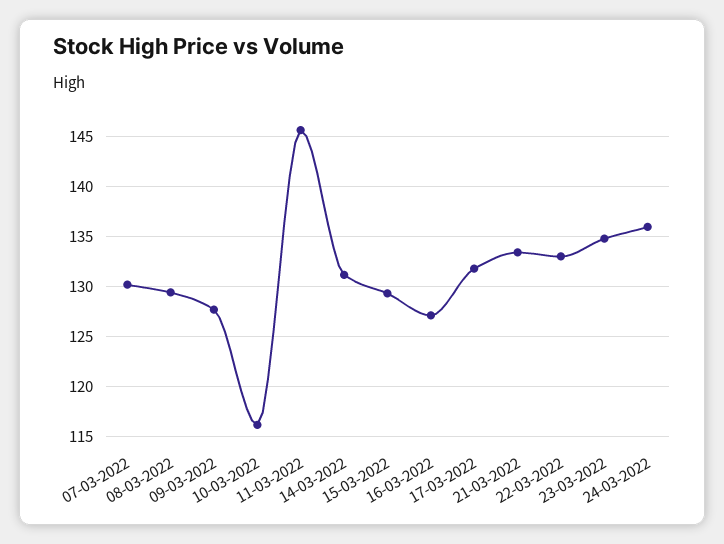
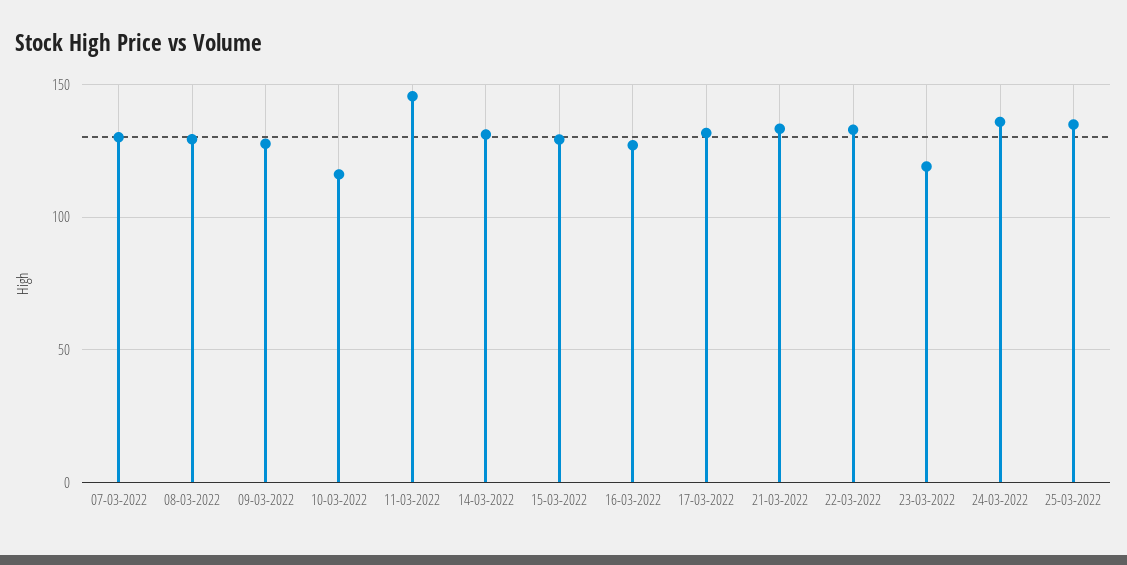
23-03-2022: 135 -> 120
25-03-2022: none -> 135

